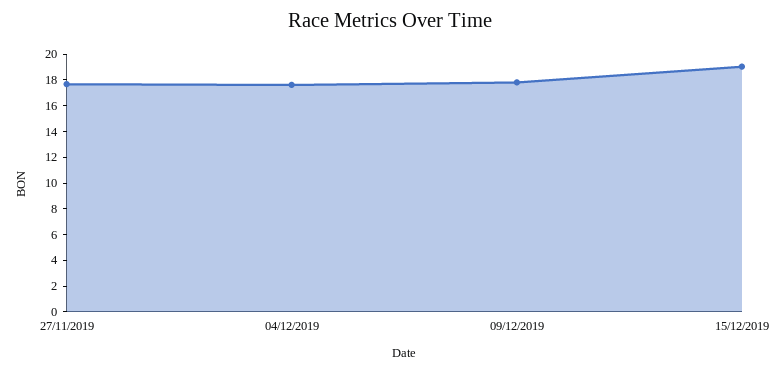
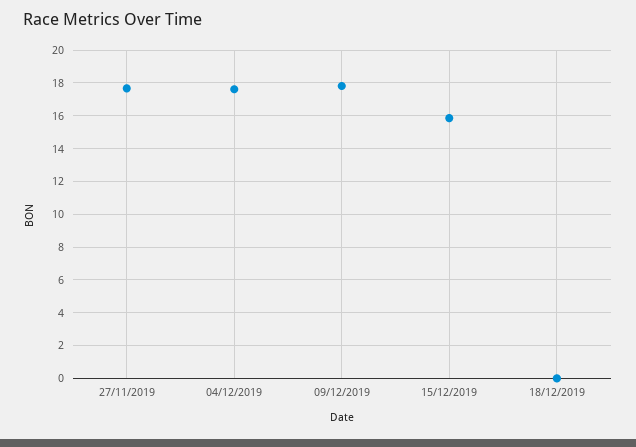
15/12/2019: 19 -> 16
18/12/2019: none -> 0

